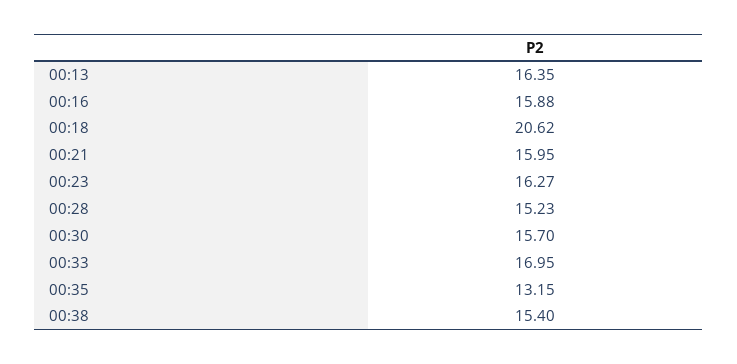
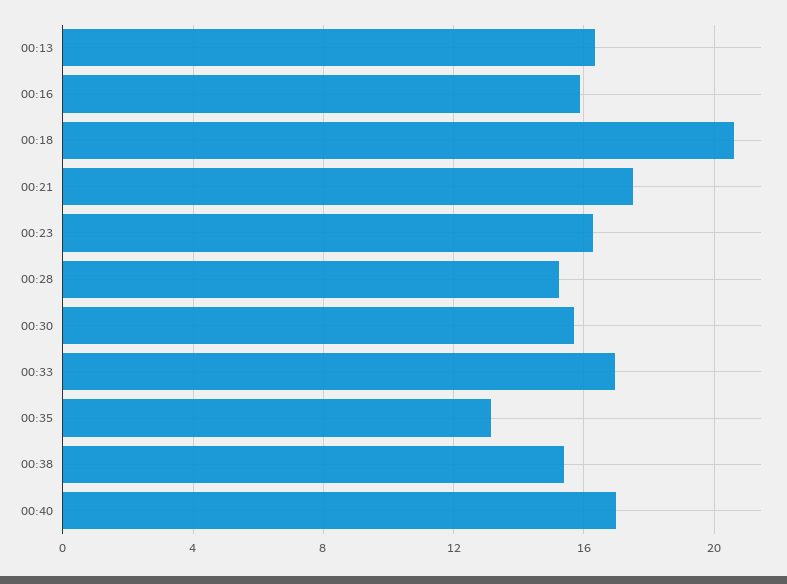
00:21: 15.95 -> 17.5
00:40: none -> 17

